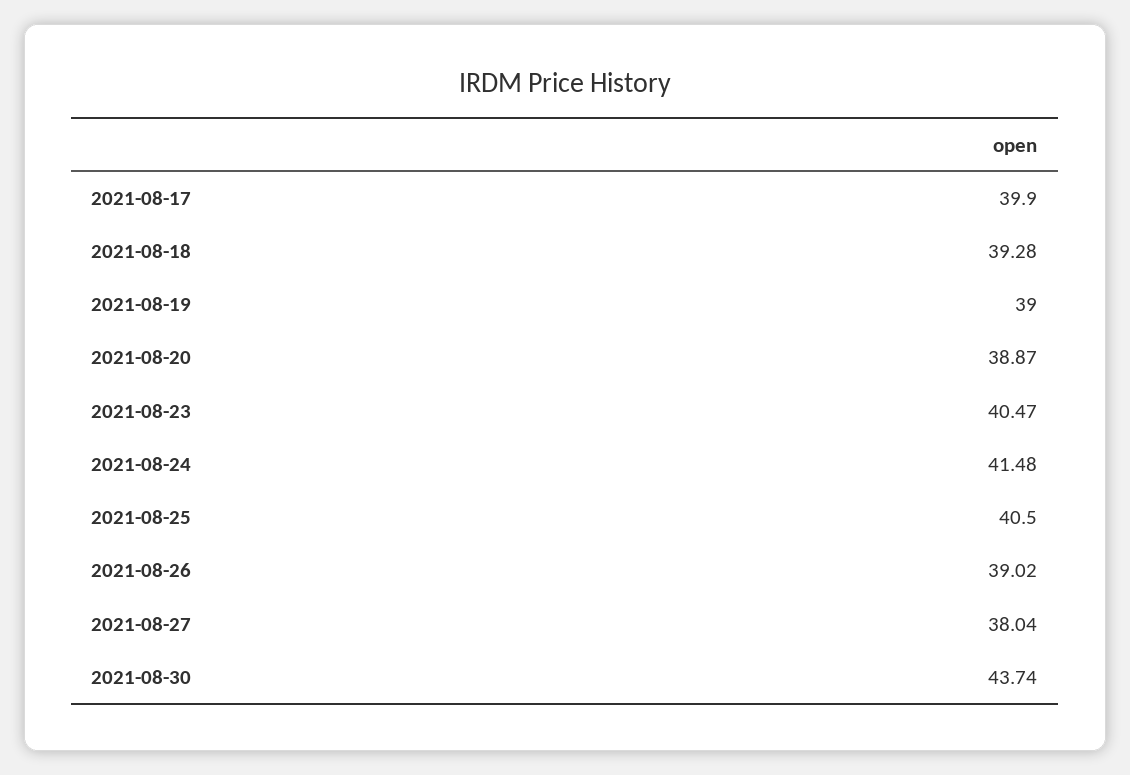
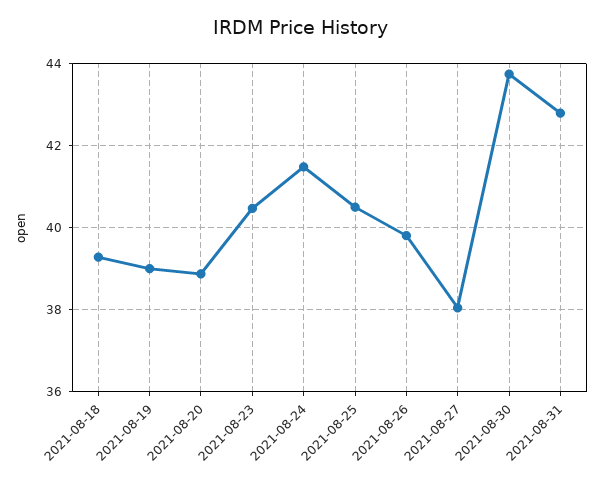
2021-08-17: 39.9 -> none
2021-08-26: 39.02 -> 39.8
2021-08-31: none -> 42.8

